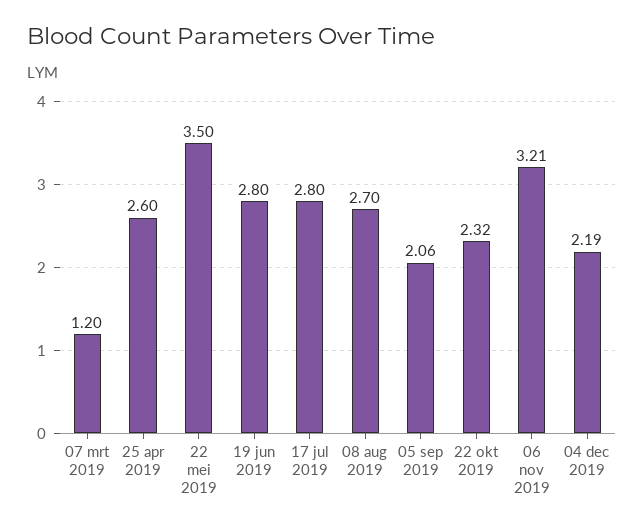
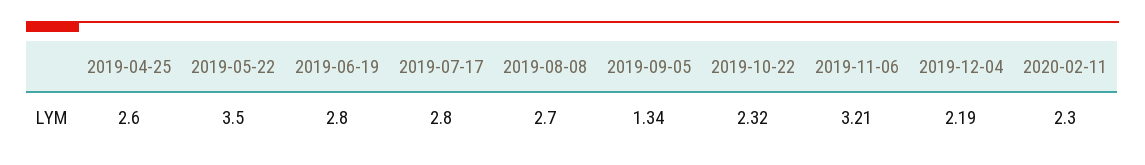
07 mrt 2019: 1.2 -> none
05 sep 2019: 2.06 -> 1.34
2020-02-11: none -> 2.3

